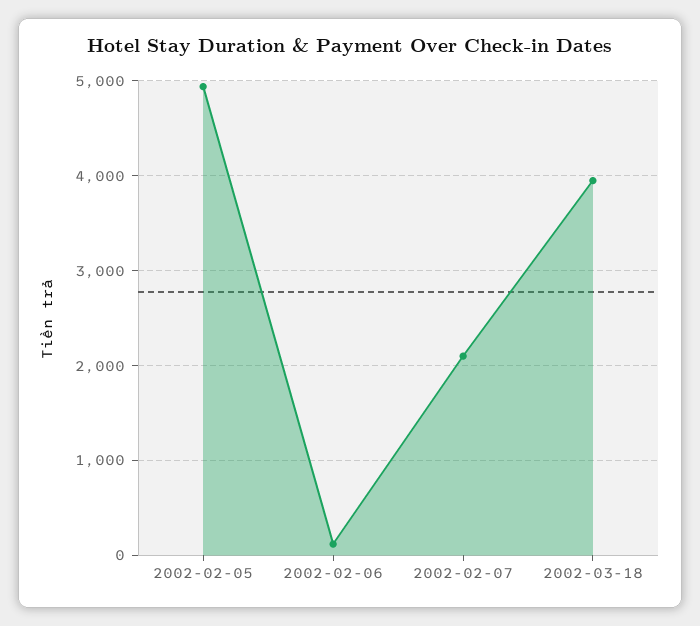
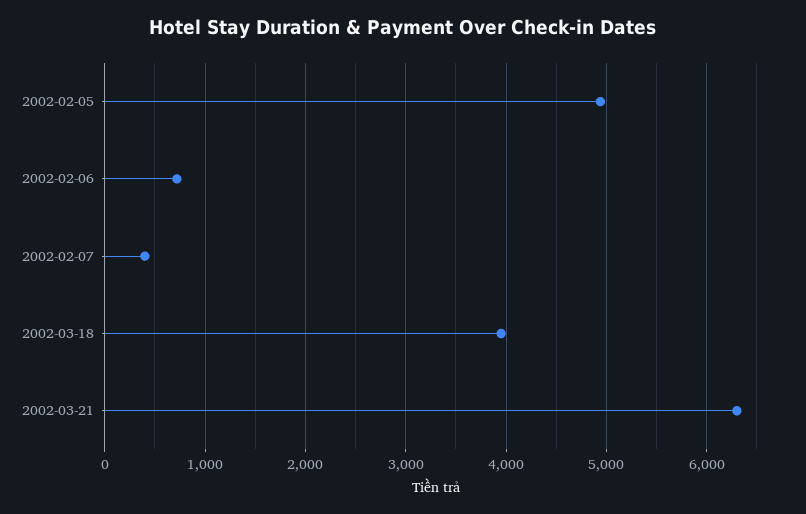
2002-02-06: 100 -> 700
2002-02-07: 2100 -> 400
2002-03-21: none -> 6300

